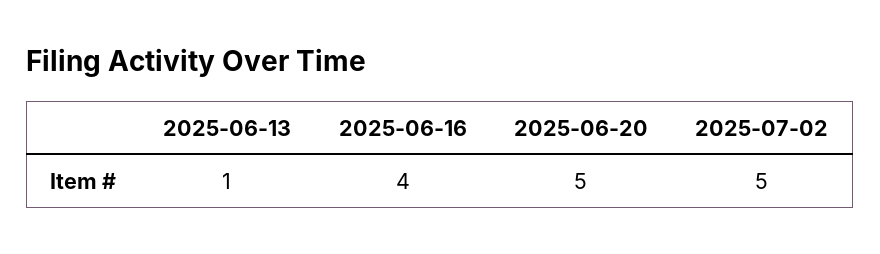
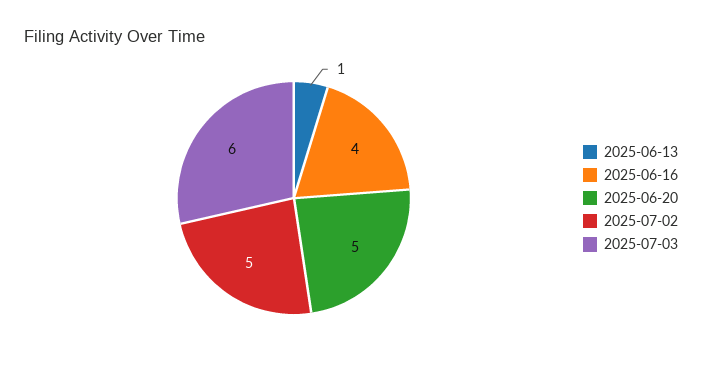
2025-07-03: none -> 6

